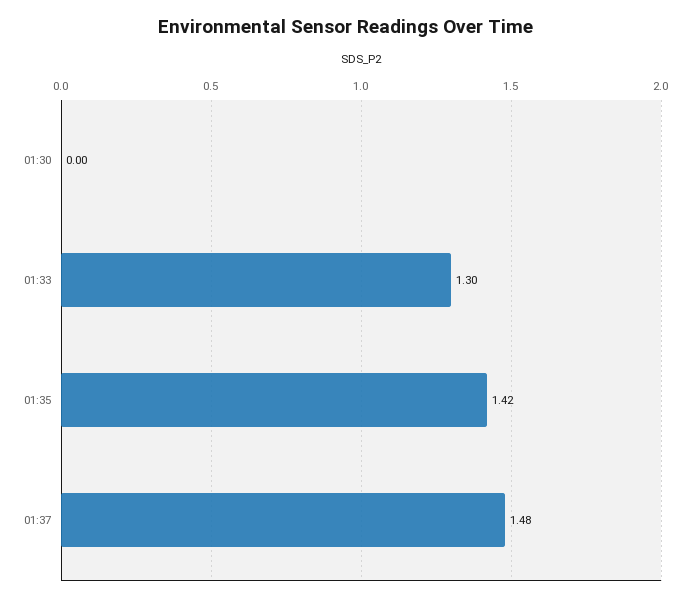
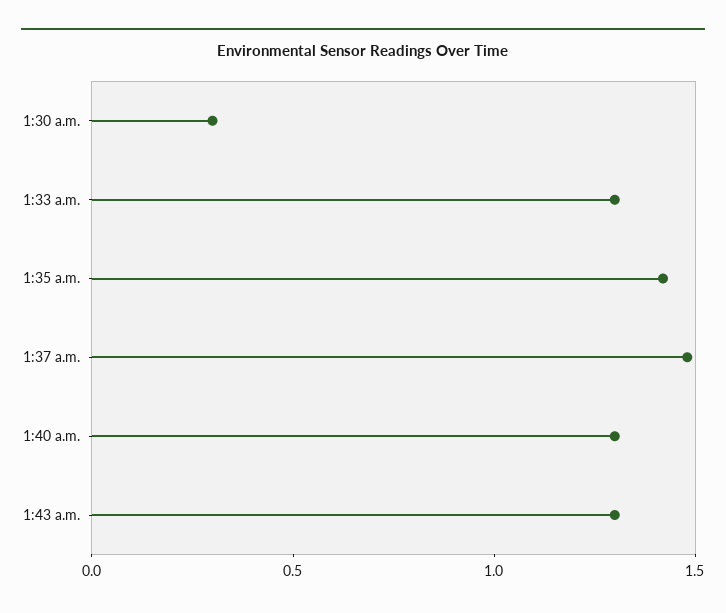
01:30: 0 -> 0.3
1:40 a.m.: none -> 1.3
1:43 a.m.: none -> 1.3

